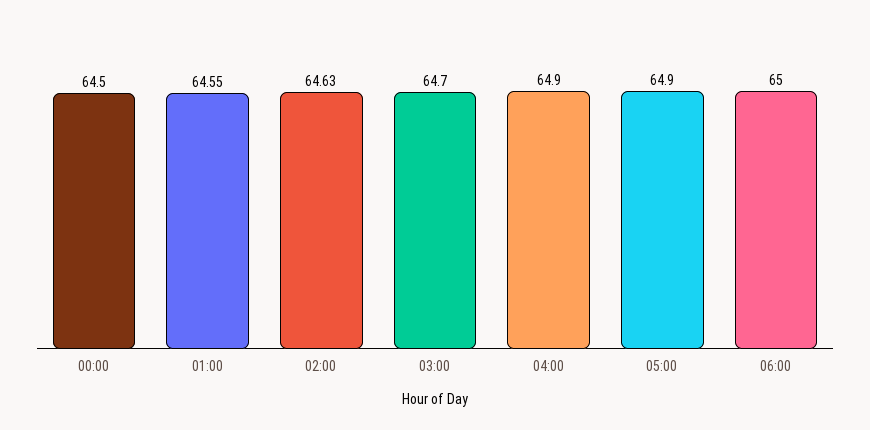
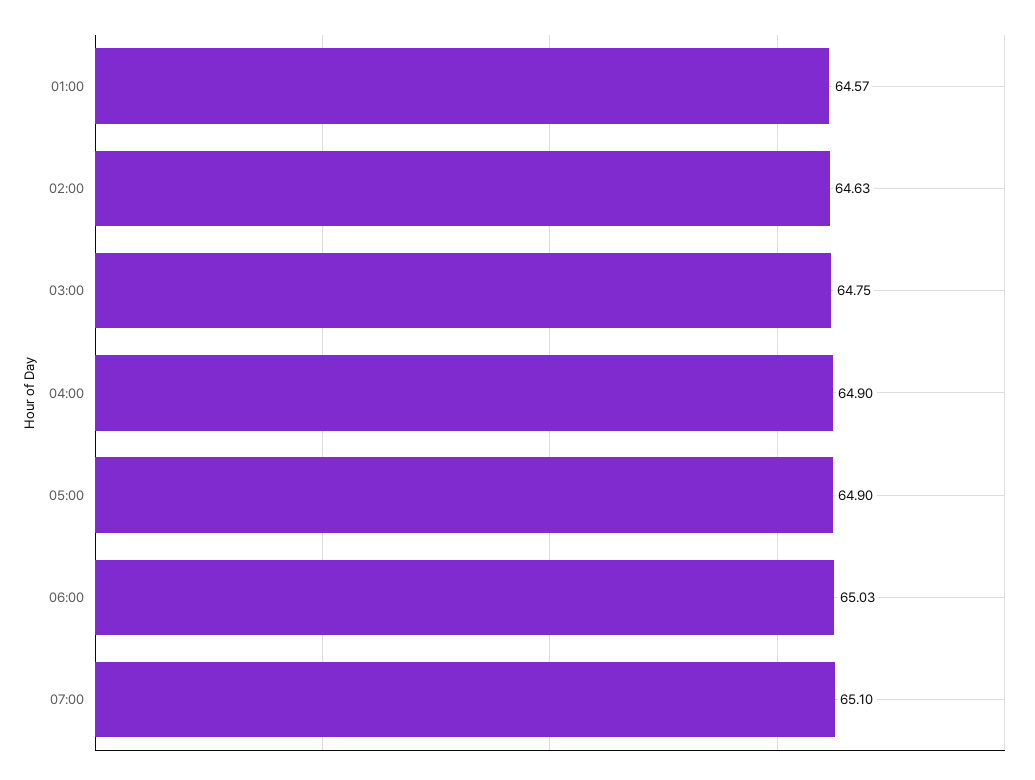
00:00: 64.5 -> none
01:00: 64.55 -> 64.57
03:00: 64.7 -> 64.75
06:00: 65 -> 65.03
07:00: none -> 65.1

